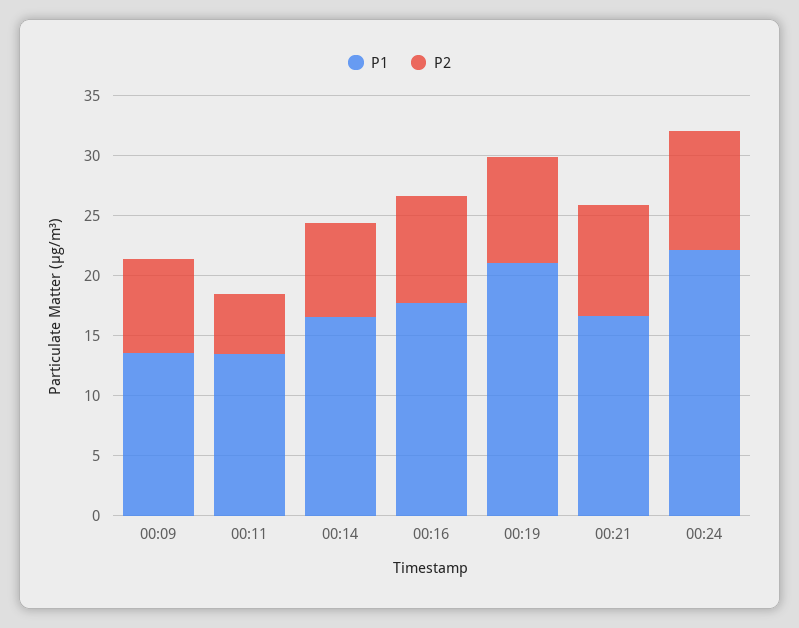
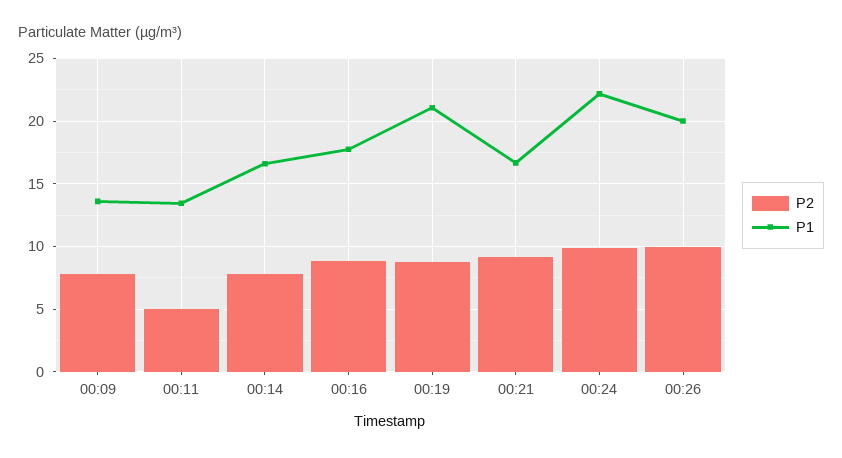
P2, 00:26: none -> 10
P1, 00:26: none -> 20

